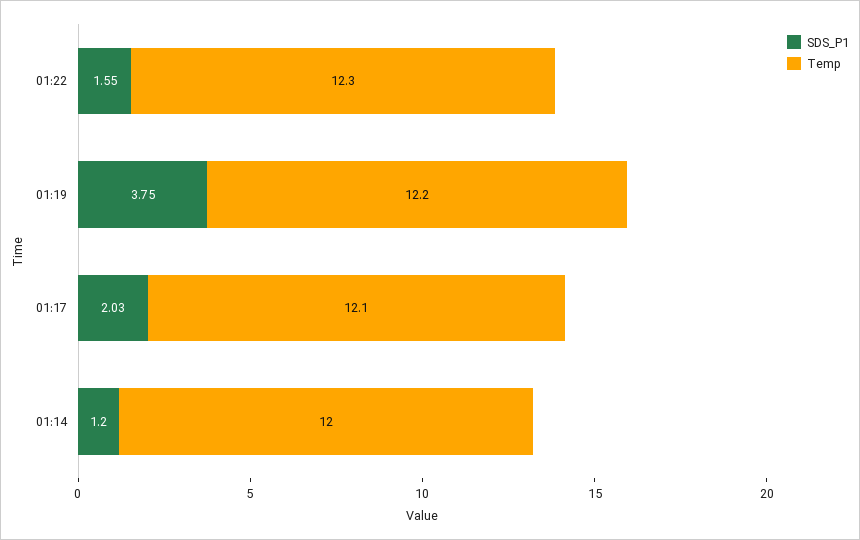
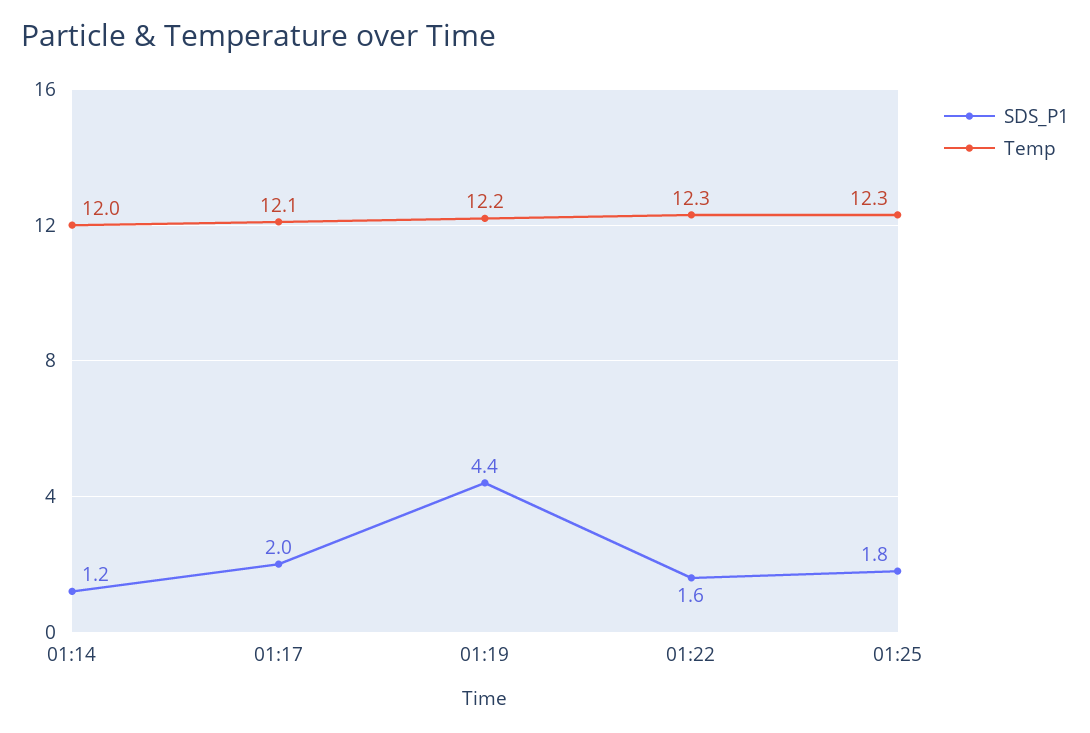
SDS_P1, 01:19: 3.75 -> 4.4
SDS_P1, 01:25: none -> 1.8
Temp, 01:25: none -> 12.3

